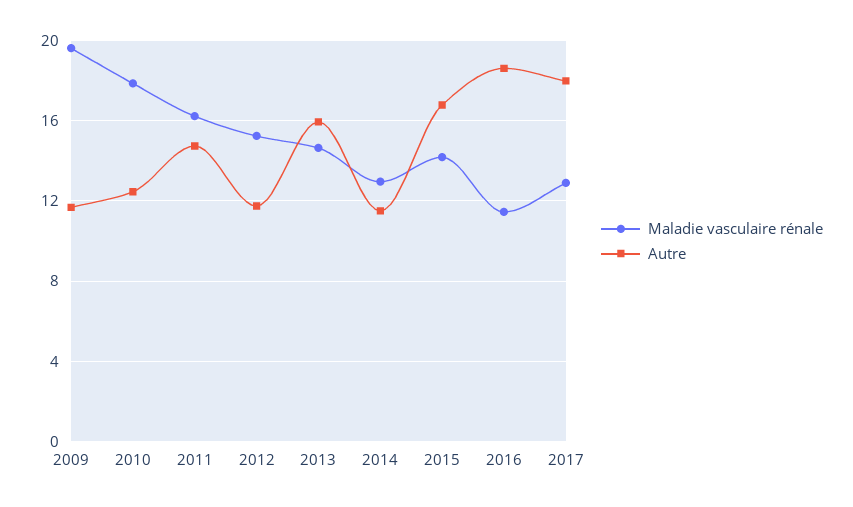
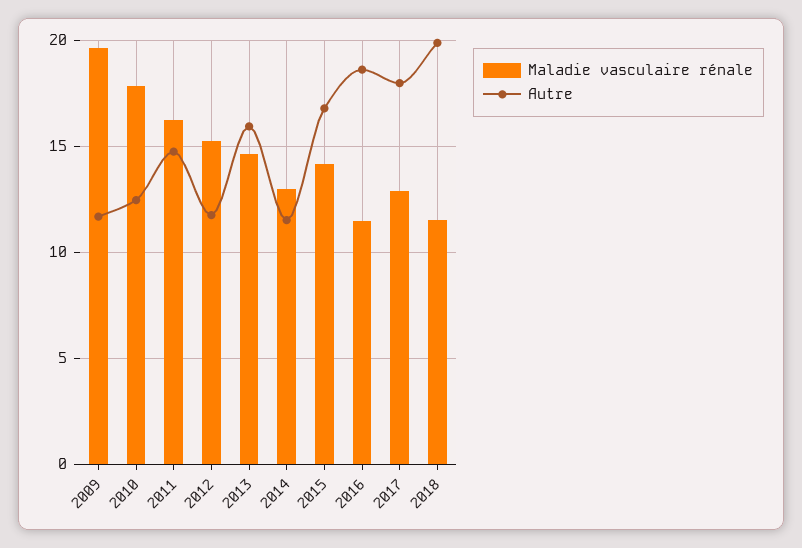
Maladie vasculaire rénale, 2018: none -> 11.5
Autre, 2018: none -> 20

